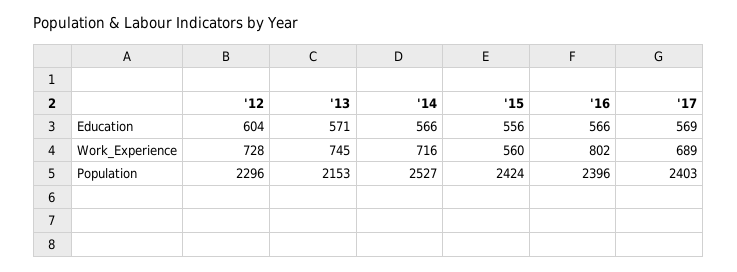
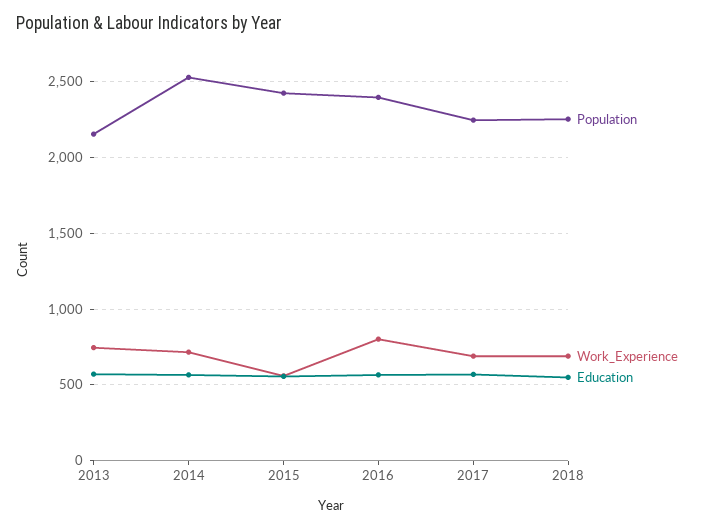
Education, '12: 604 -> none
Work_Experience, '12: 728 -> none
Population, '12: 2296 -> none
Population, '17: 2403 -> 2250
Population, 2018: none -> 2250
Work_Experience, 2018: none -> 700
Education, 2018: none -> 550

